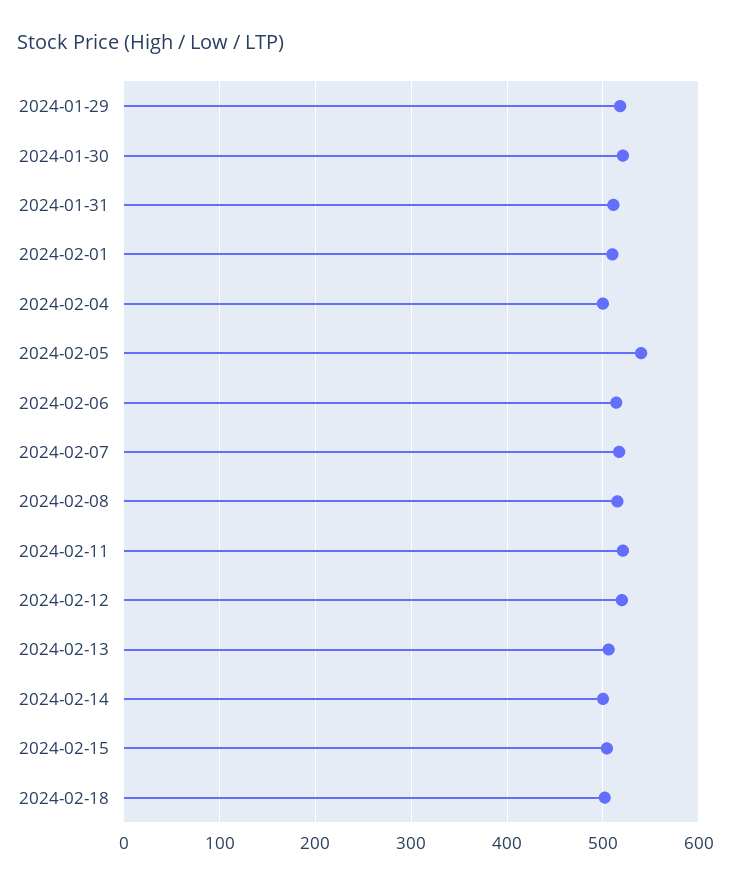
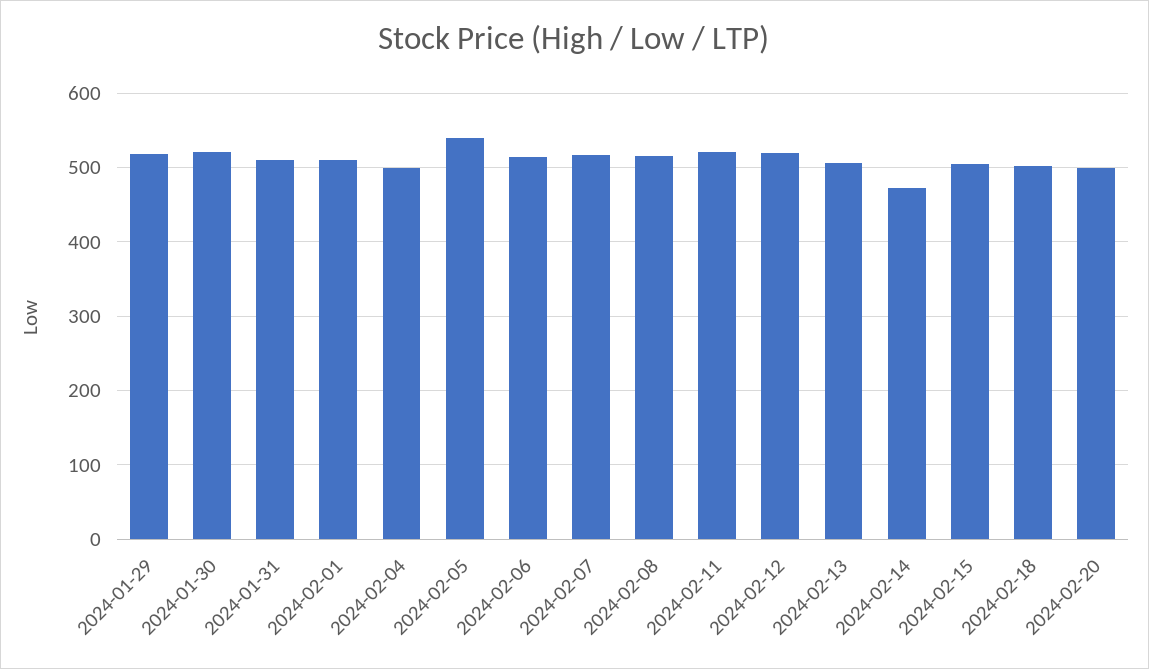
2024-02-14: 500 -> 470
2024-02-20: none -> 500

